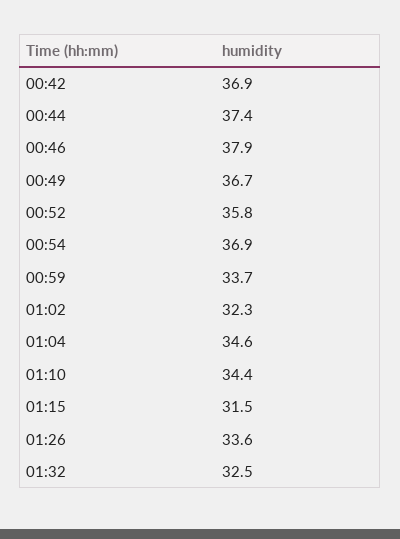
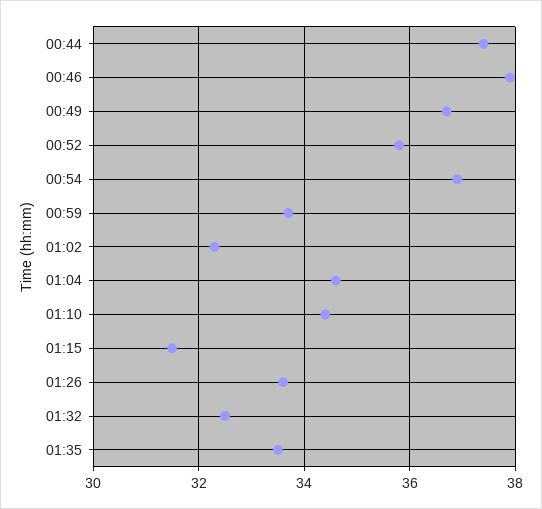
00:42: 36.9 -> none
01:35: none -> 33.5

